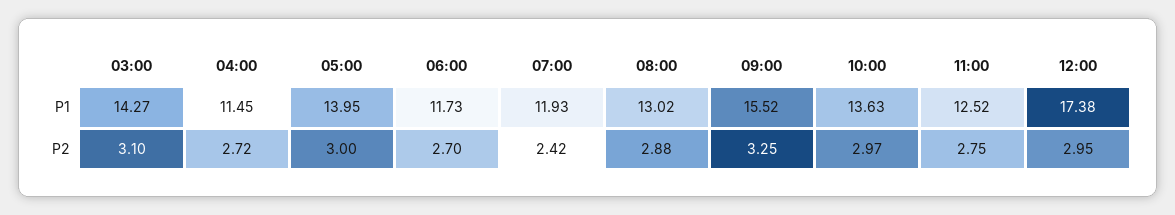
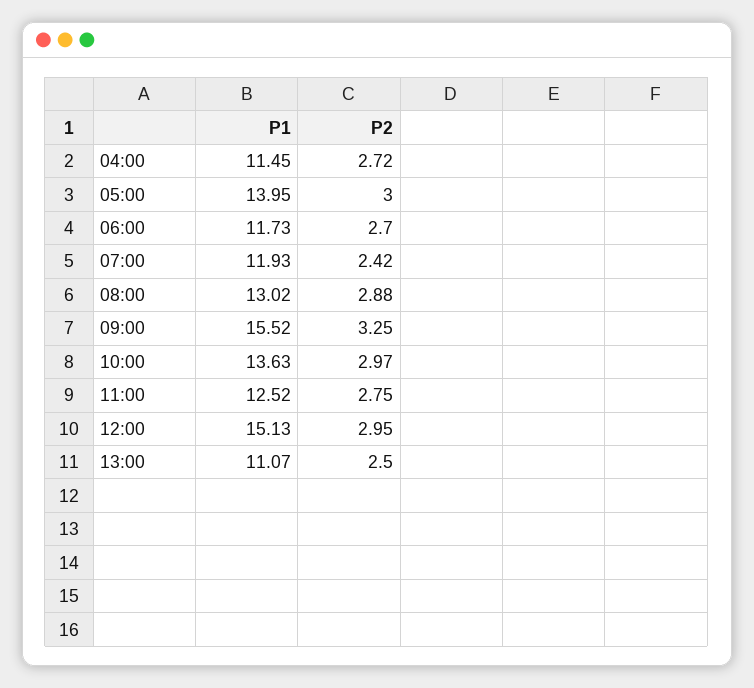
03:00, P1: 14.27 -> none
12:00, P1: 17.38 -> 15.13
03:00, P2: 3.1 -> none
13:00, P1: none -> 11.07
13:00, P2: none -> 2.5

